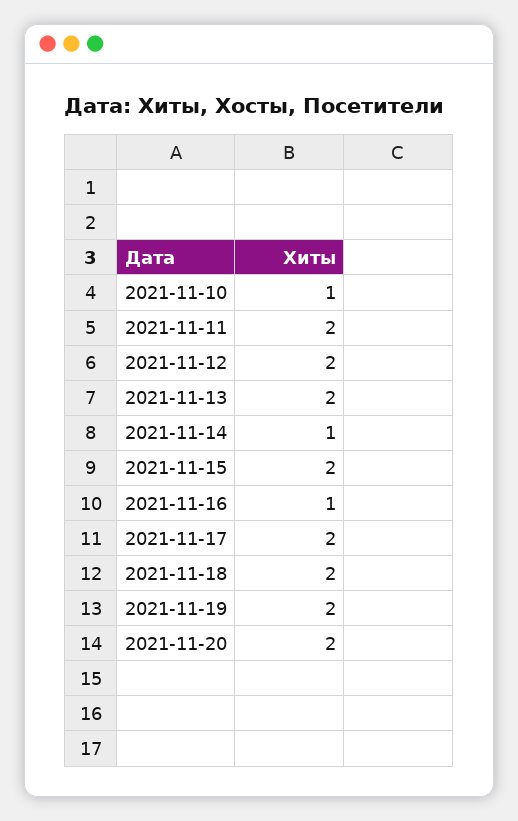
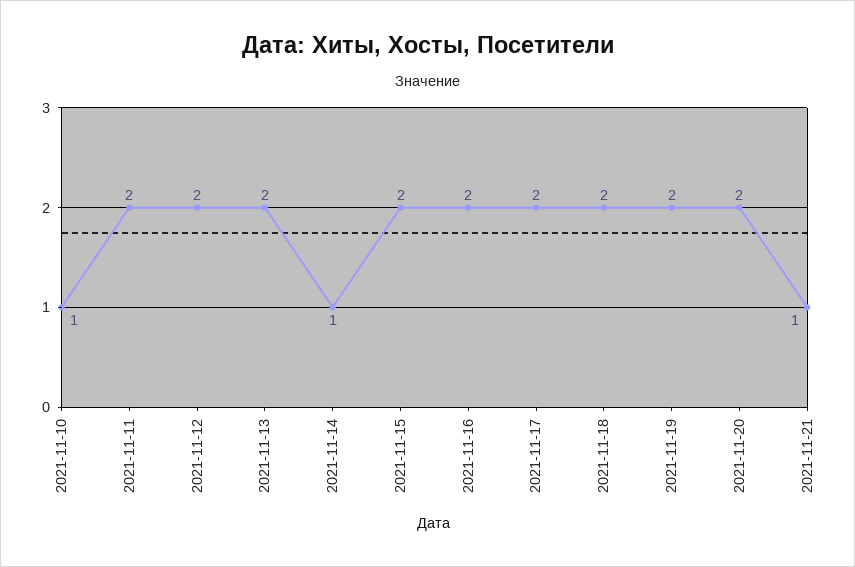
2021-11-16: 1 -> 2
2021-11-21: none -> 1

